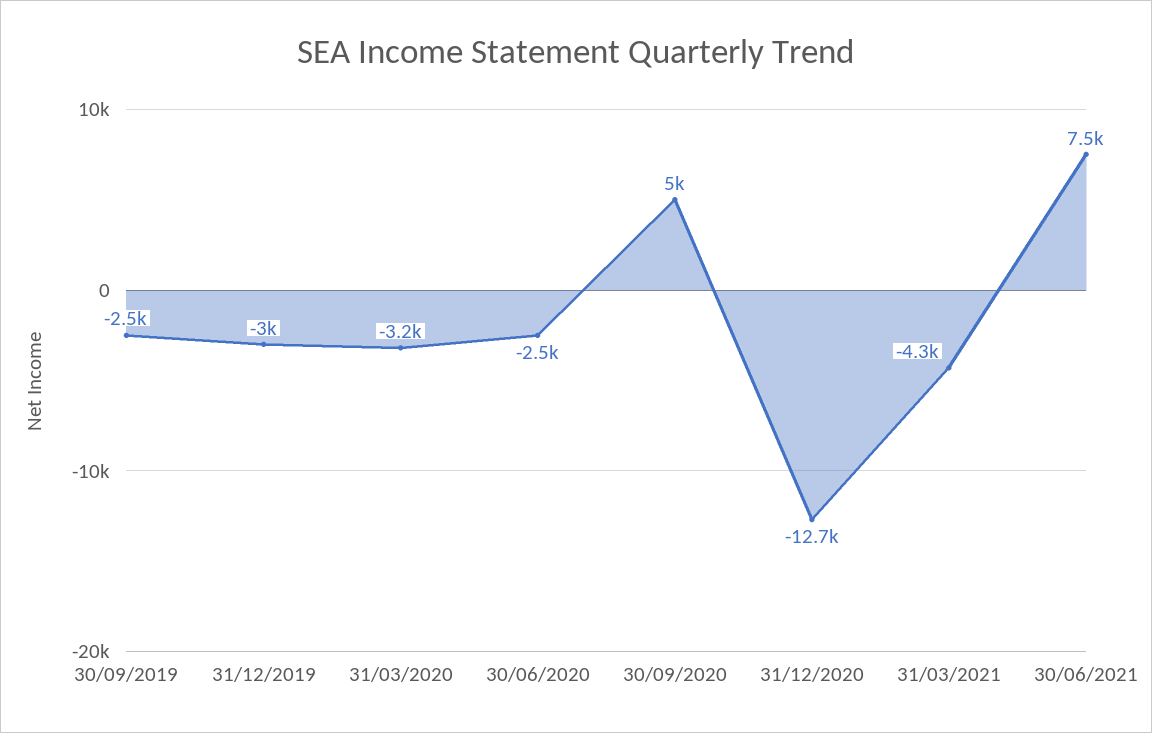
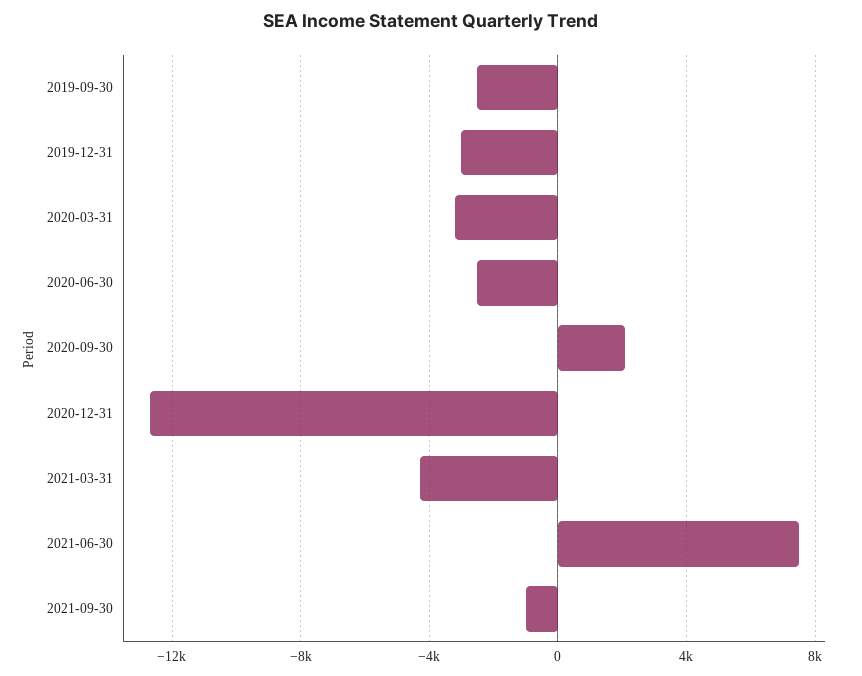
30/09/2020: 5000 -> 2000
2021-09-30: none -> -1000

